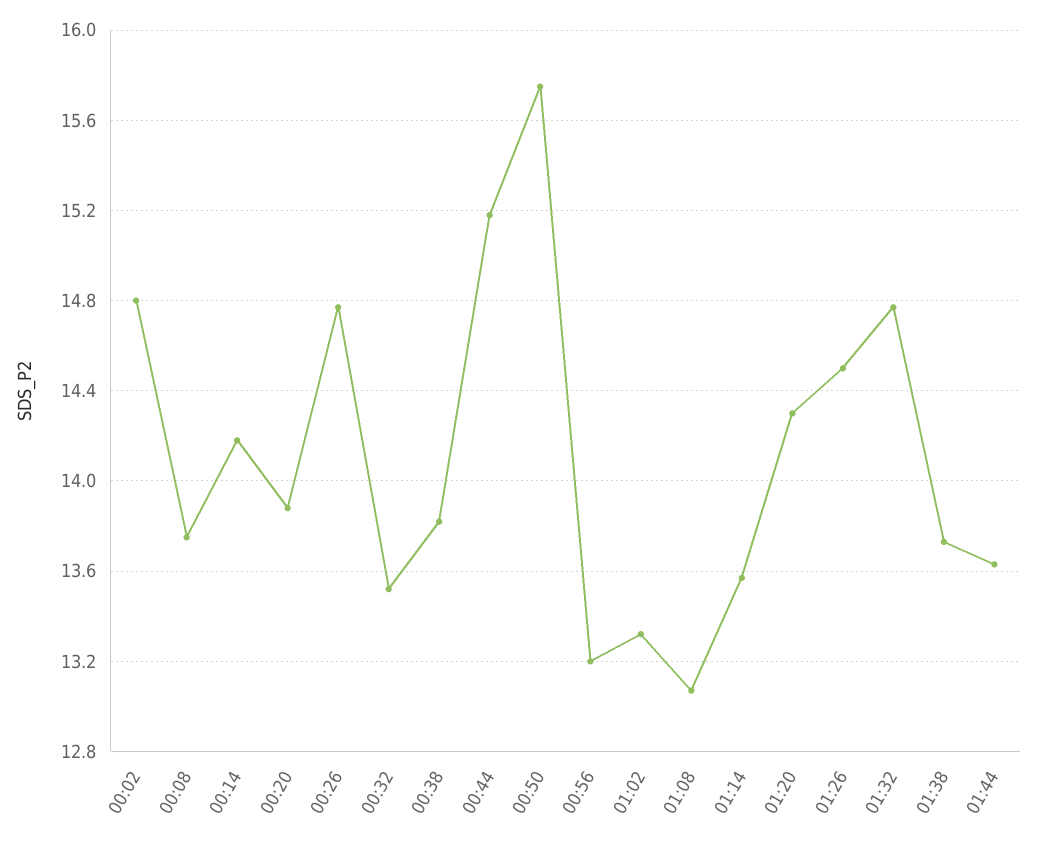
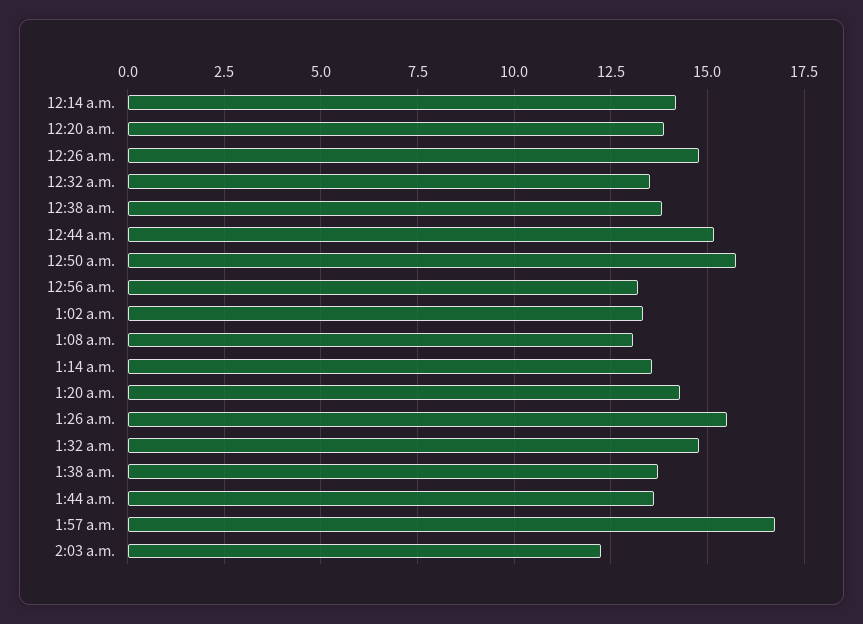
00:02: 14.8 -> none
00:08: 13.75 -> none
01:26: 14.5 -> 15.5
1:57 a.m.: none -> 16.75
2:03 a.m.: none -> 12.25

